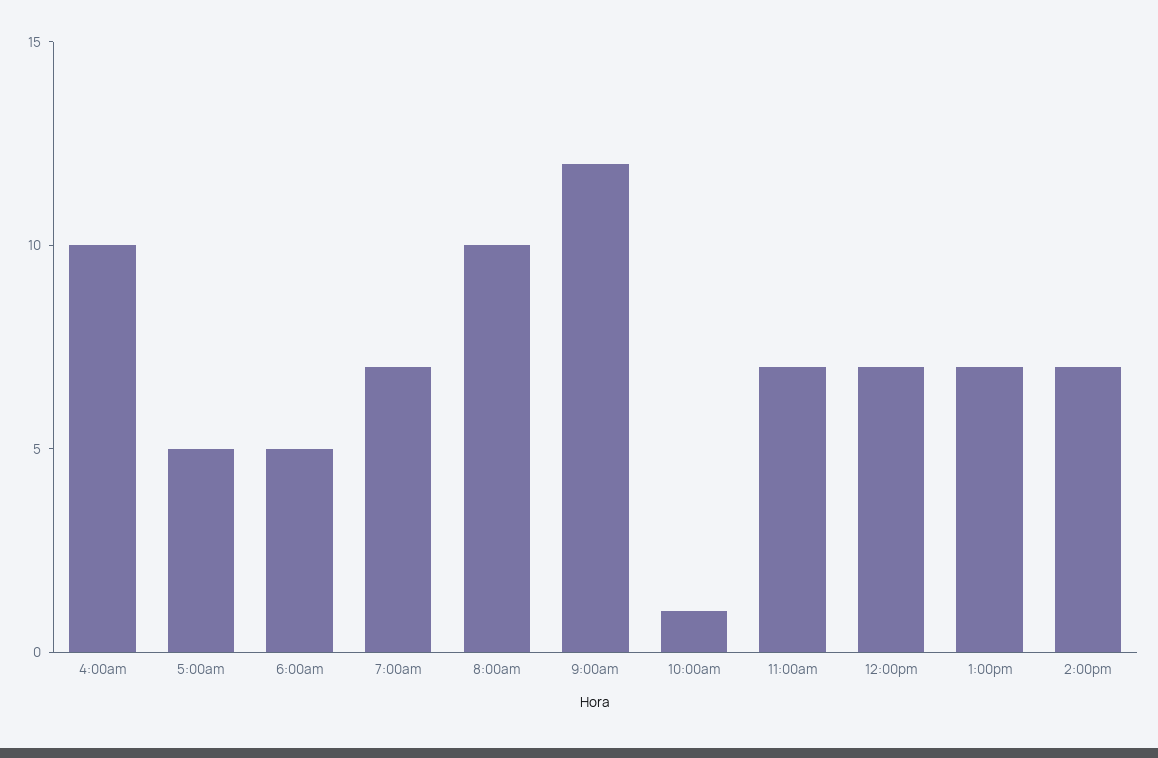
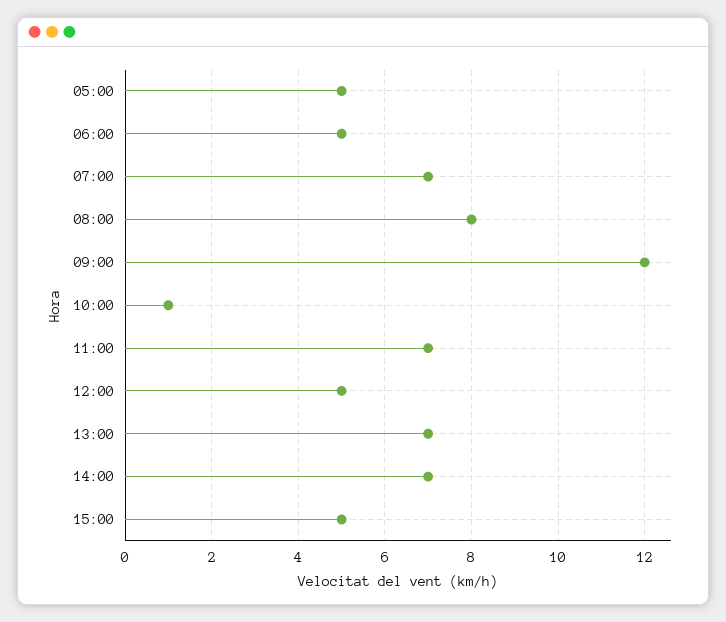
4:00am: 10 -> none
8:00am: 10 -> 8
12:00pm: 7 -> 5
15:00: none -> 5

